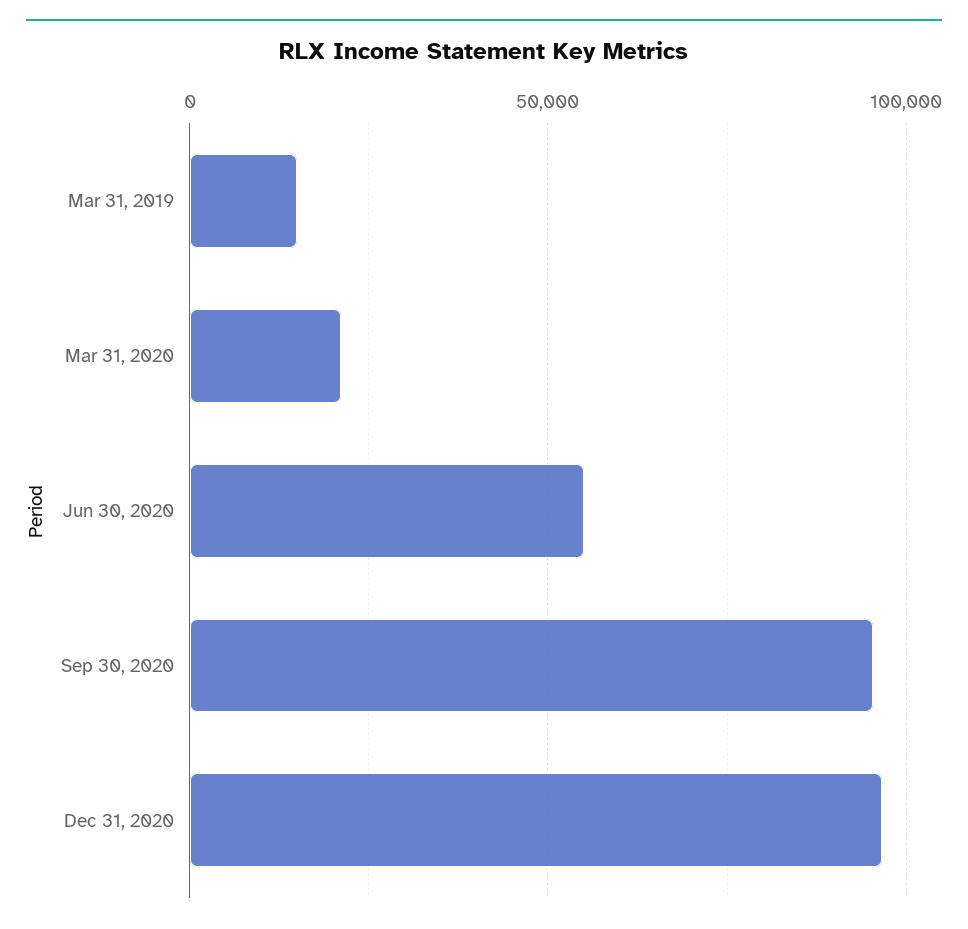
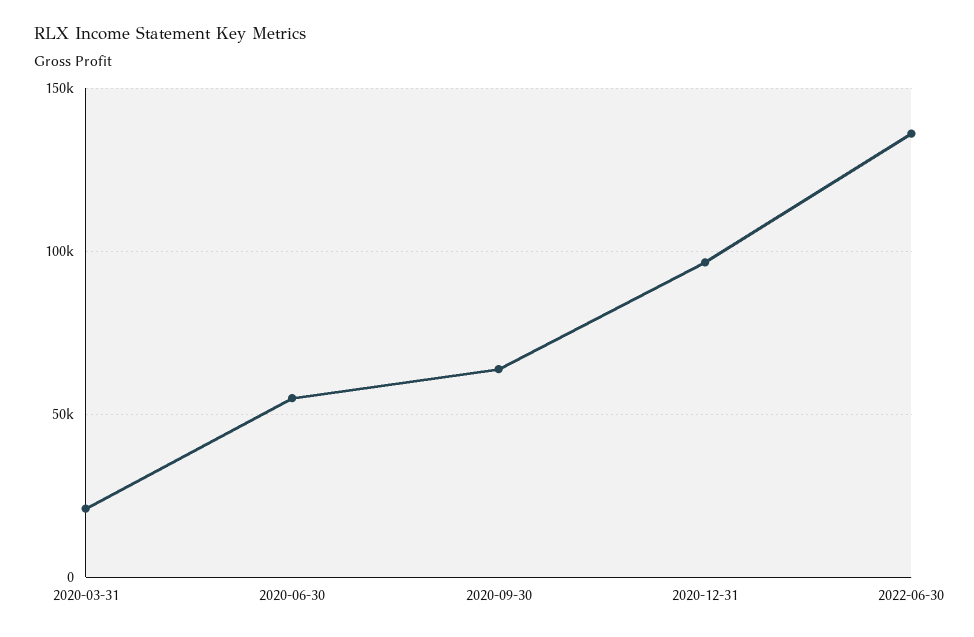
Mar 31, 2019: 15000 -> none
Sep 30, 2020: 95000 -> 65000
2022-06-30: none -> 135000

